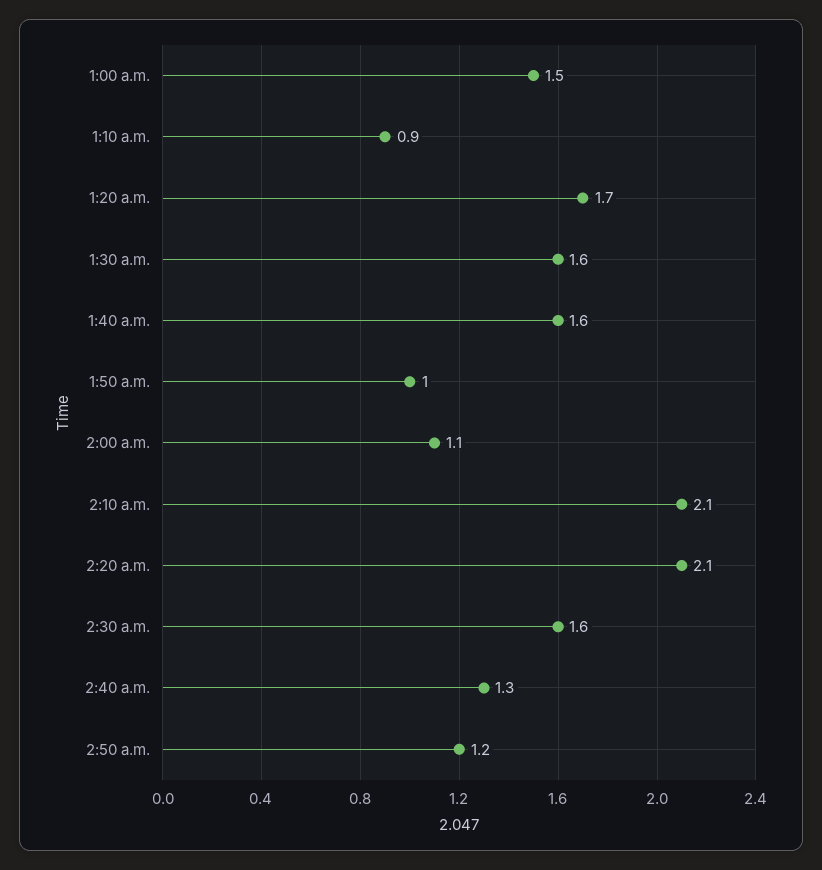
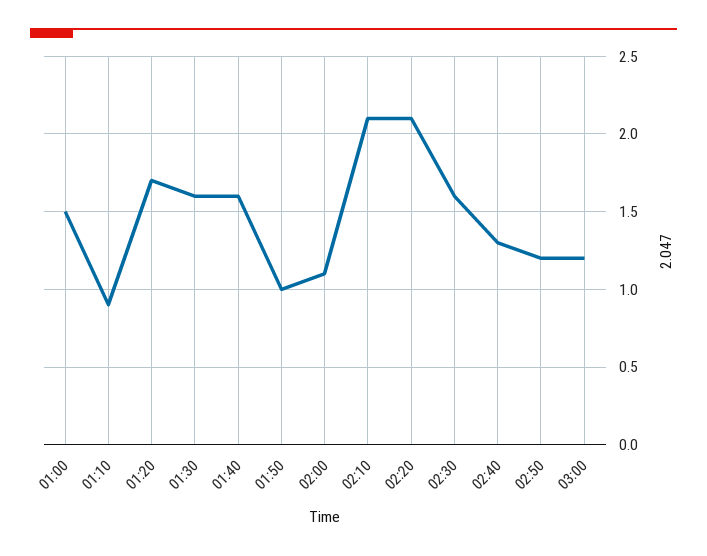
03:00: none -> 1.2

